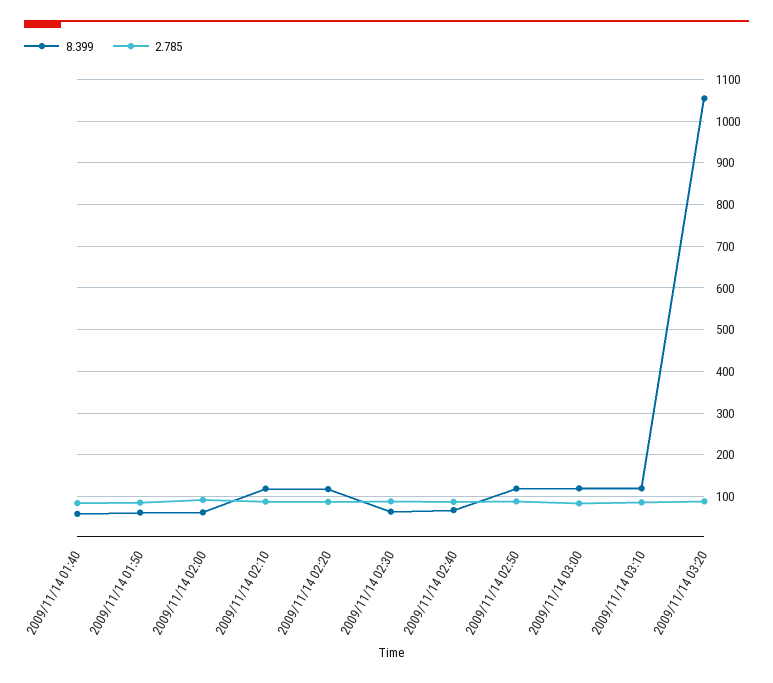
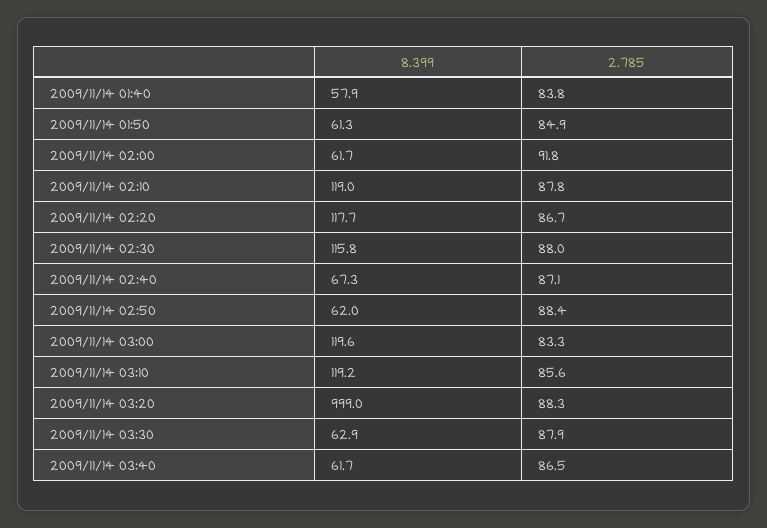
8.399, 2009/11/14 02:30: 60 -> 115.8
8.399, 2009/11/14 02:50: 120 -> 62
8.399, 2009/11/14 03:20: 1060 -> 999
8.399, 2009/11/14 03:30: none -> 62.9
2.785, 2009/11/14 03:30: none -> 87.9
8.399, 2009/11/14 03:40: none -> 61.7
2.785, 2009/11/14 03:40: none -> 86.5

